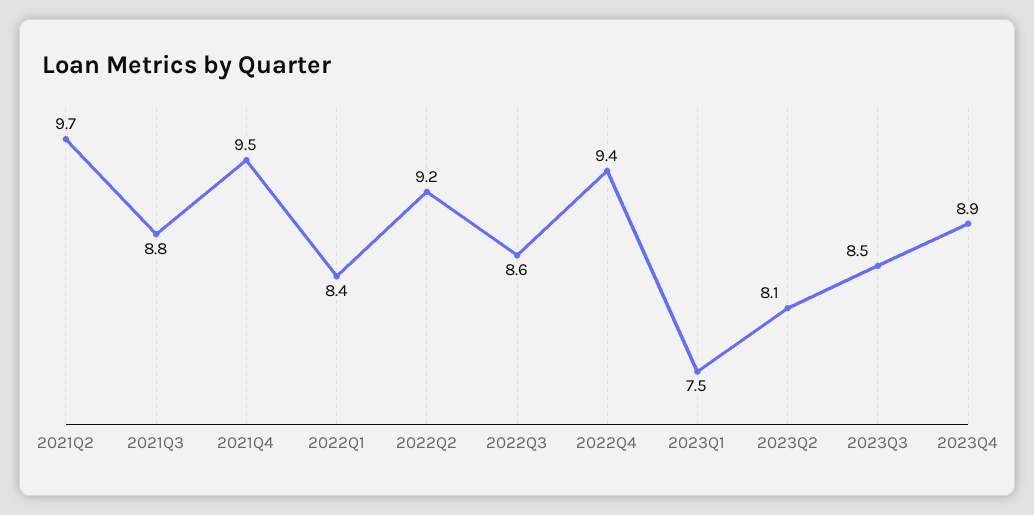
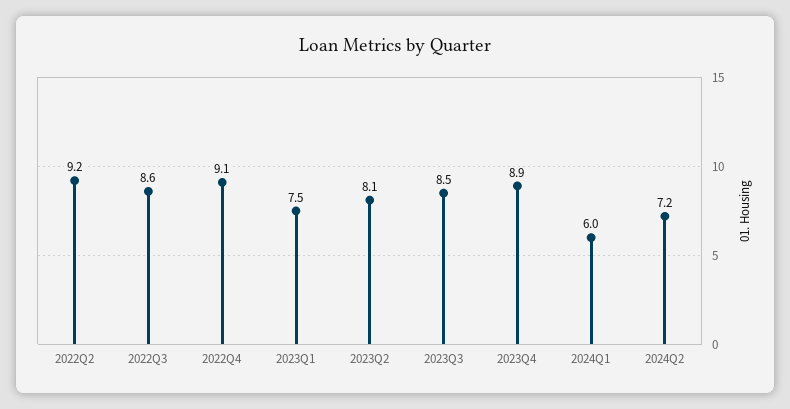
2021Q2: 9.7 -> none
2021Q3: 8.8 -> none
2021Q4: 9.5 -> none
2022Q1: 8.4 -> none
2022Q4: 9.4 -> 9.1
2024Q1: none -> 6
2024Q2: none -> 7.2

